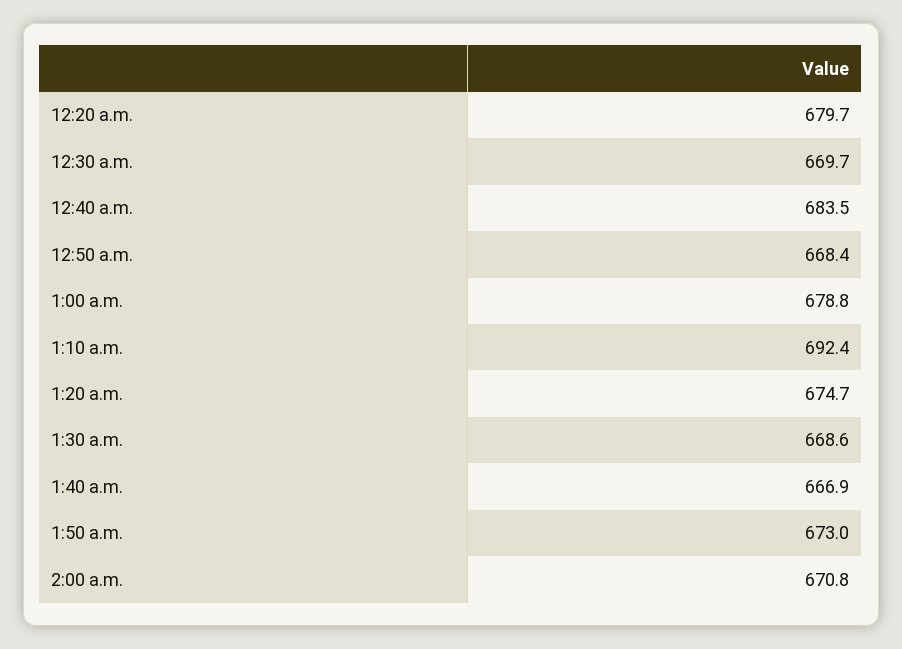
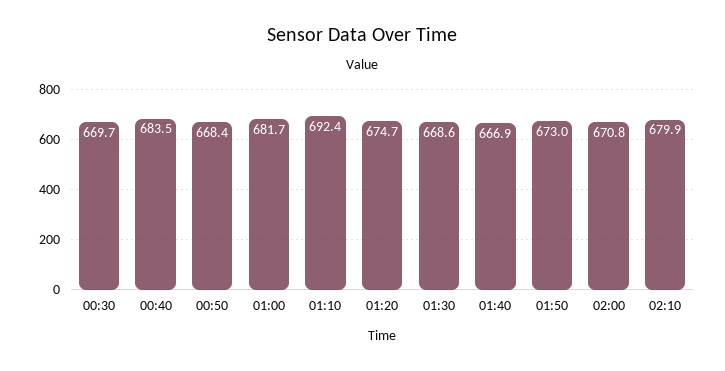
12:20 a.m.: 679.7 -> none
1:00 a.m.: 678.8 -> 681.7
02:10: none -> 679.9

